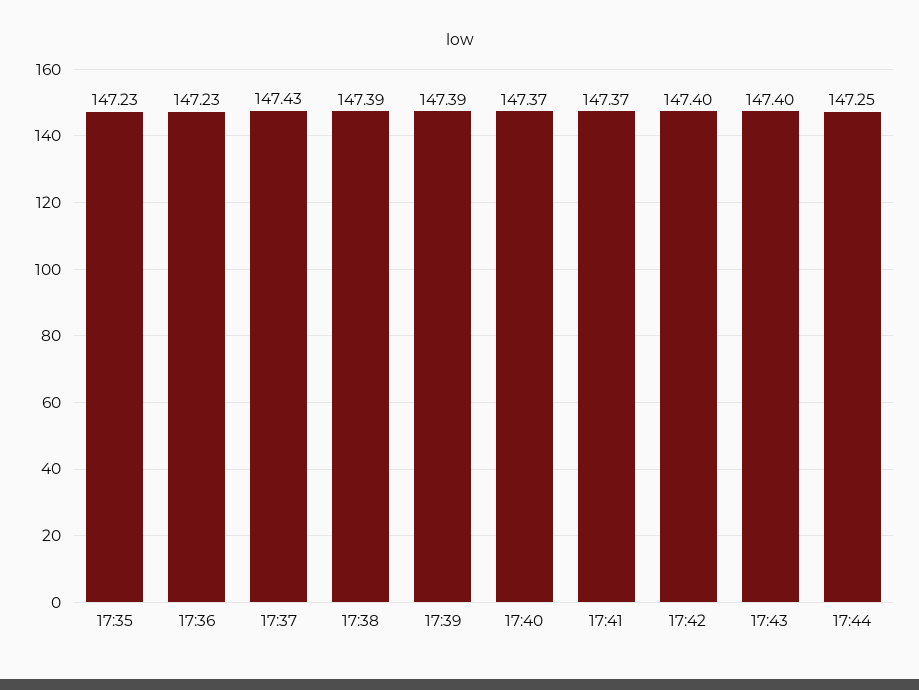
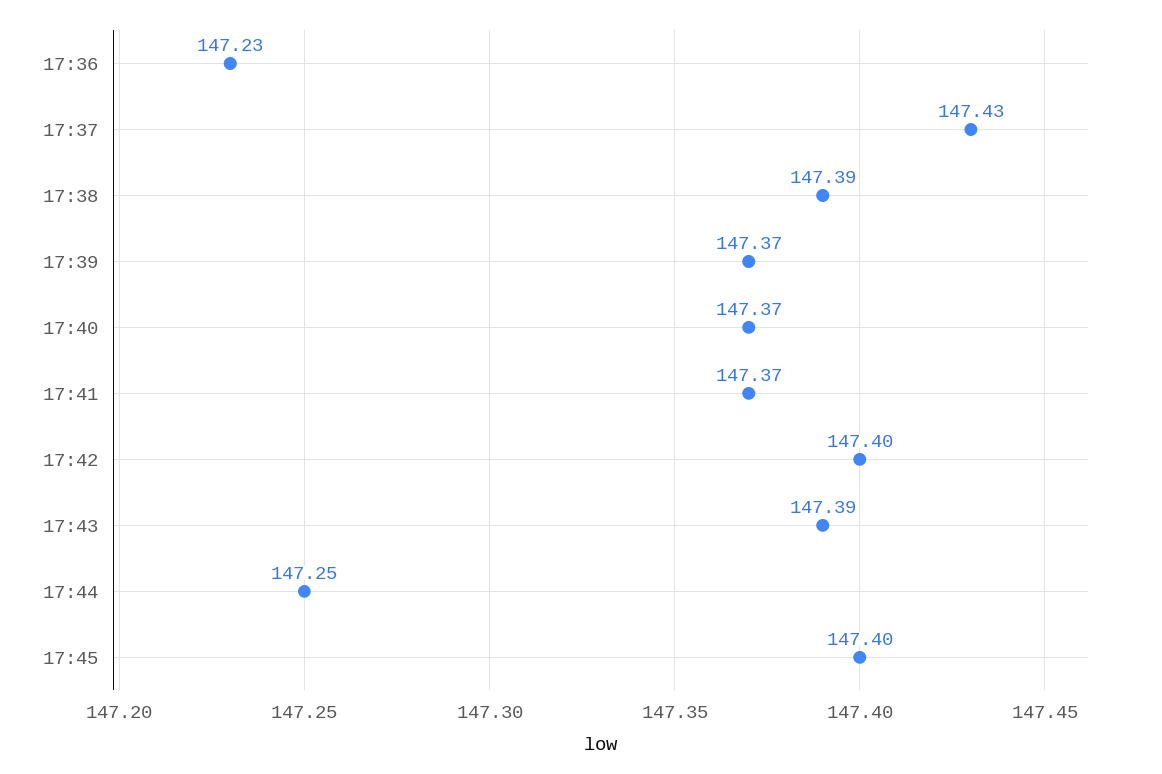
17:35: 147.23 -> none
17:39: 147.39 -> 147.37
17:43: 147.4 -> 147.39
17:45: none -> 147.4

